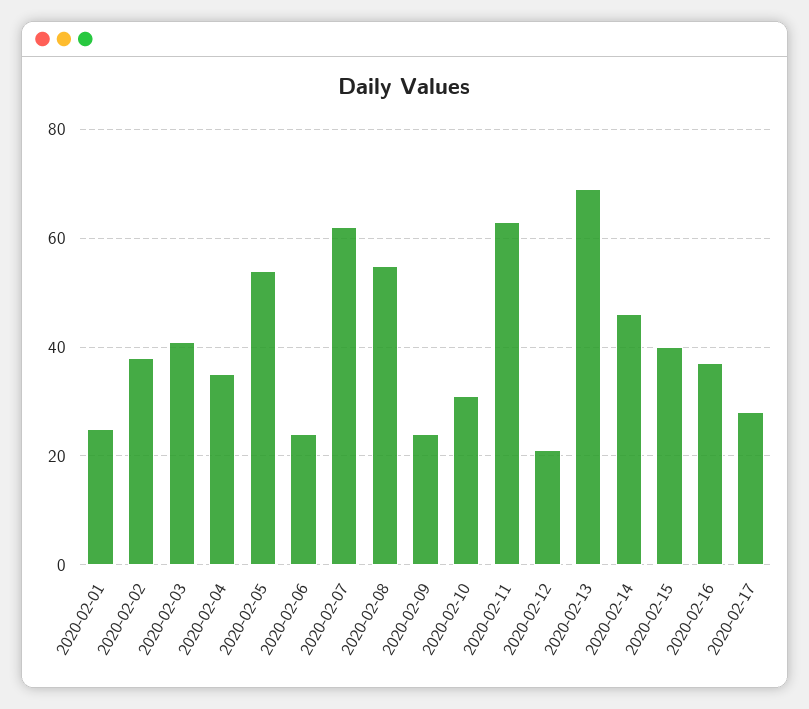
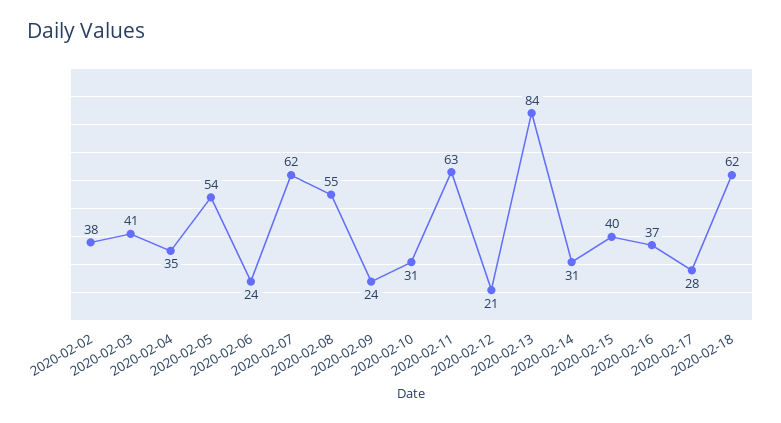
2020-02-01: 25 -> none
2020-02-13: 70 -> 84
2020-02-14: 45 -> 31
2020-02-18: none -> 62

